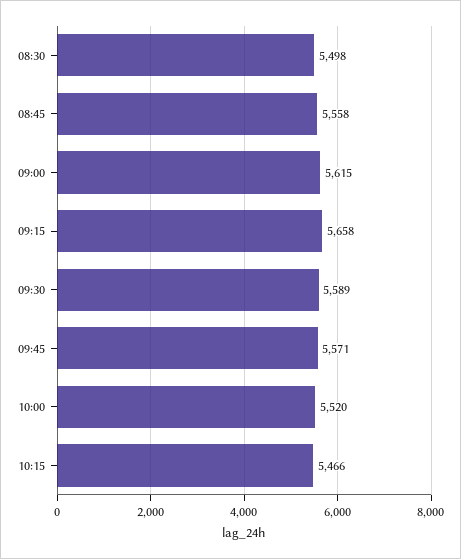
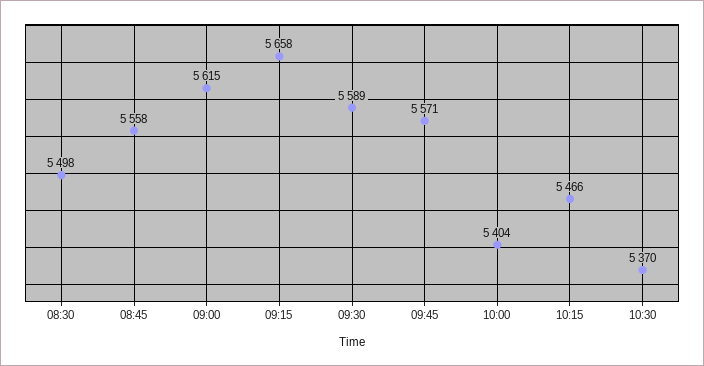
10:00: 5520 -> 5404
10:30: none -> 5370

